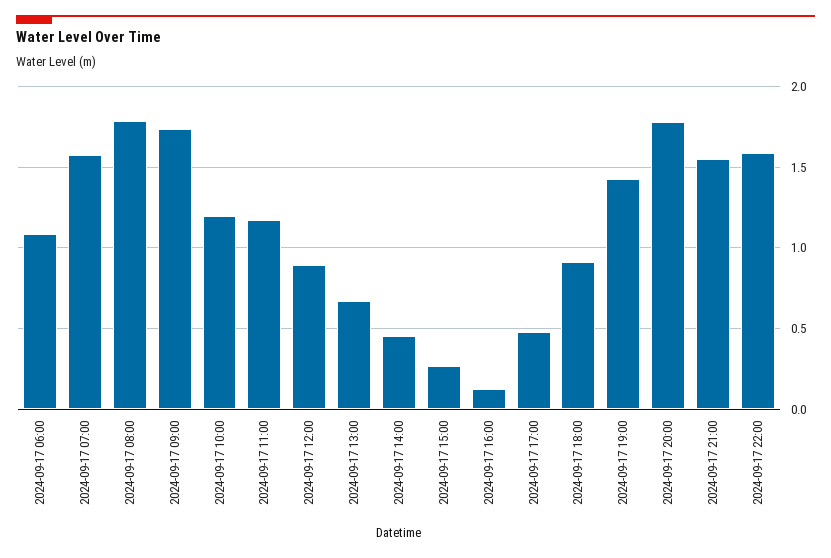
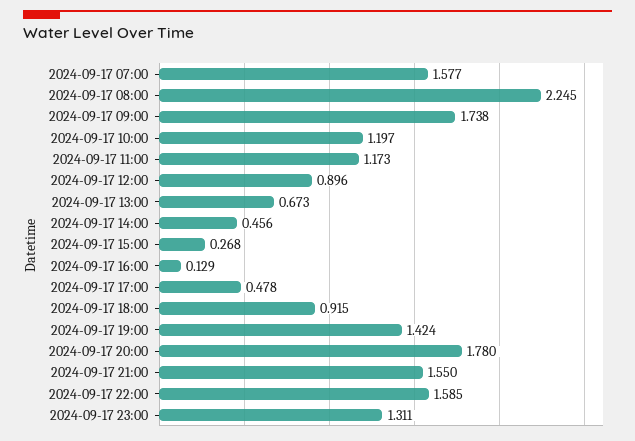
2024-09-17 06:00: 1.1 -> none
2024-09-17 08:00: 1.8 -> 2.245
2024-09-17 23:00: none -> 1.311

